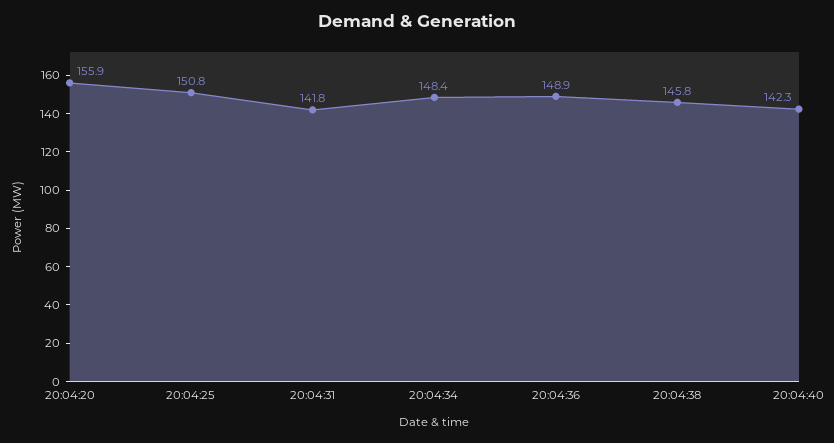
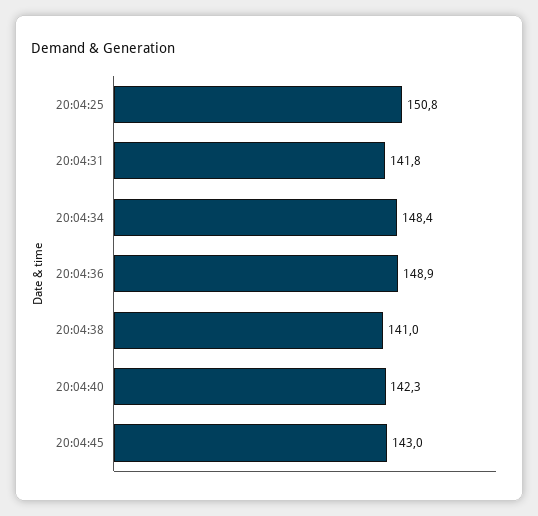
20:04:20: 155.9 -> none
20:04:38: 145.8 -> 141
20:04:45: none -> 143

